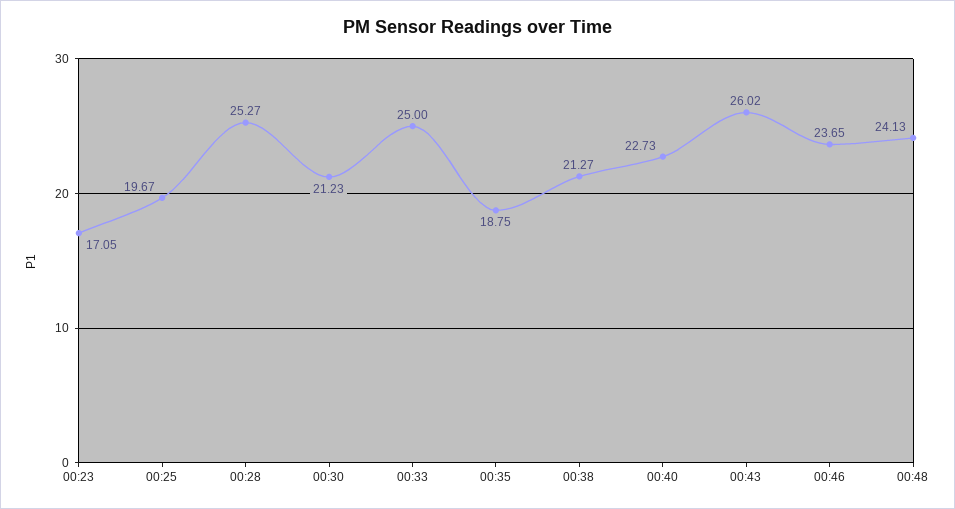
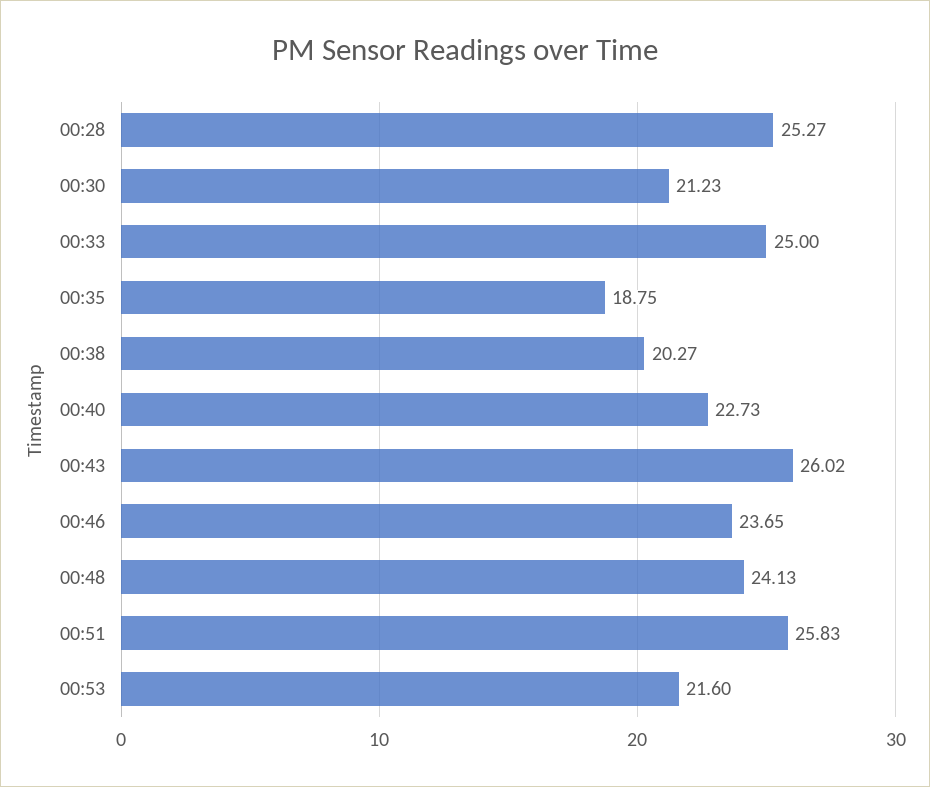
00:23: 17.05 -> none
00:25: 19.67 -> none
00:38: 21.27 -> 20.27
00:51: none -> 25.83
00:53: none -> 21.6

